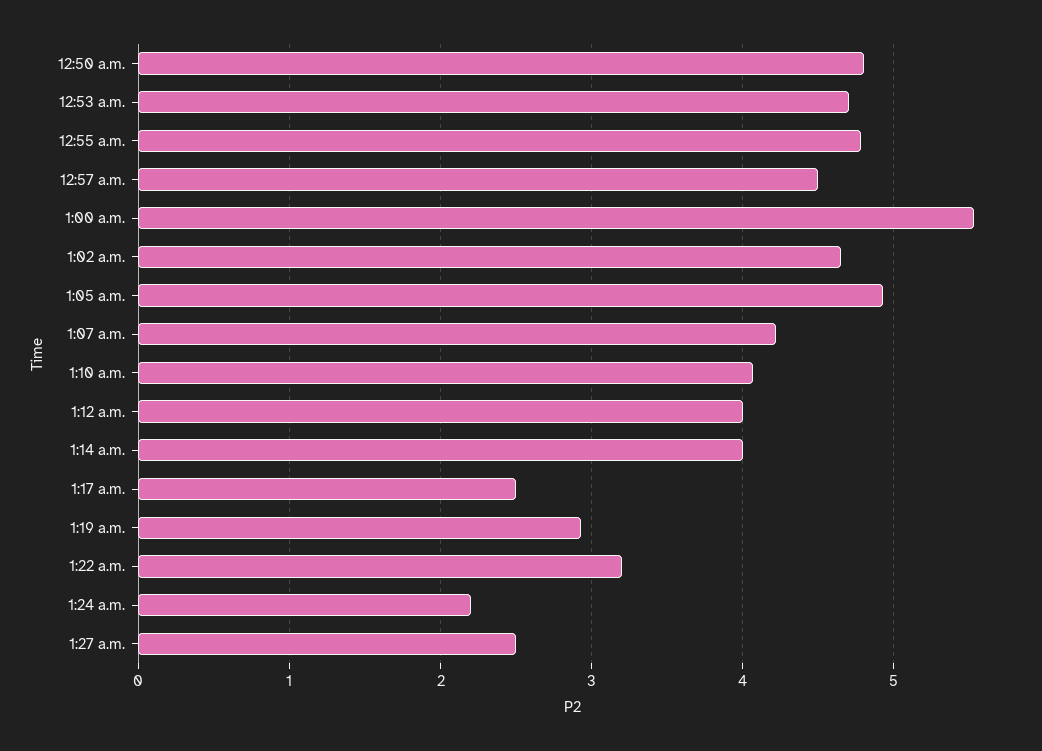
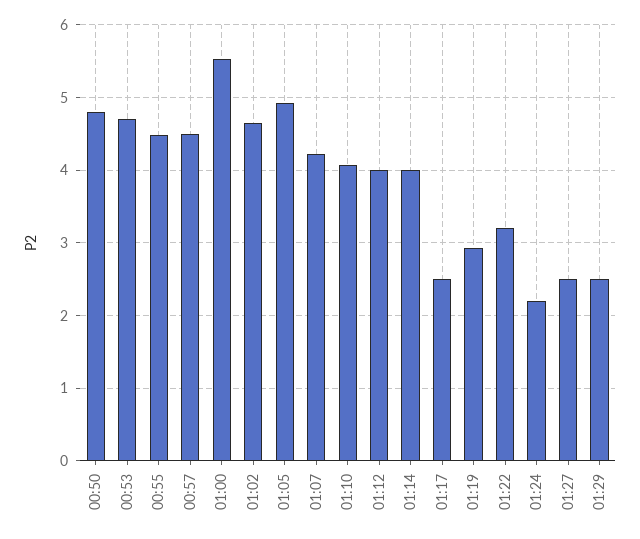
12:55 a.m.: 4.8 -> 4.5
01:29: none -> 2.5

